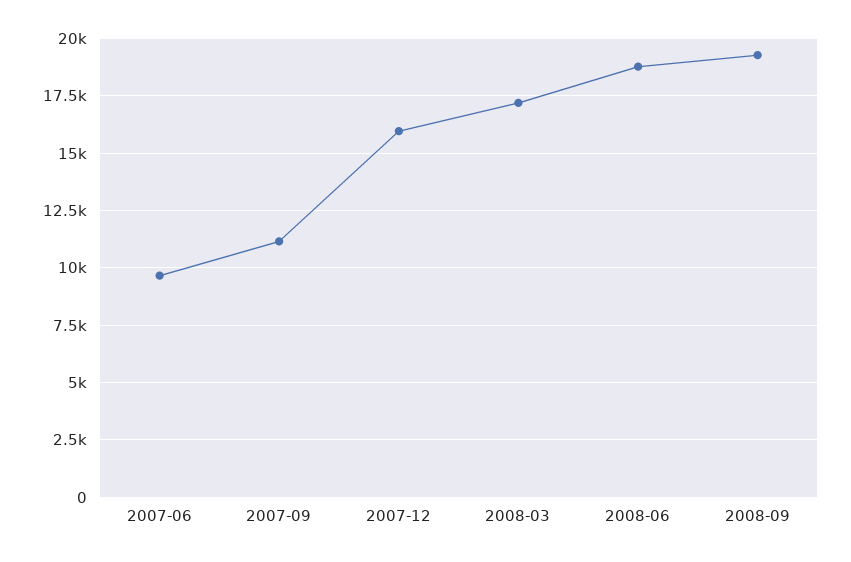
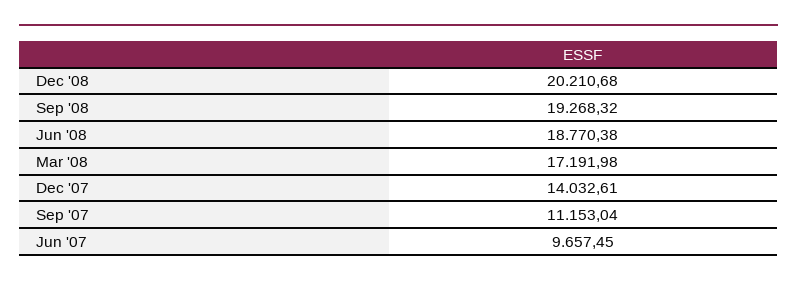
2007-12: 16000 -> 14032.61
Dec '08: none -> 20210.68

